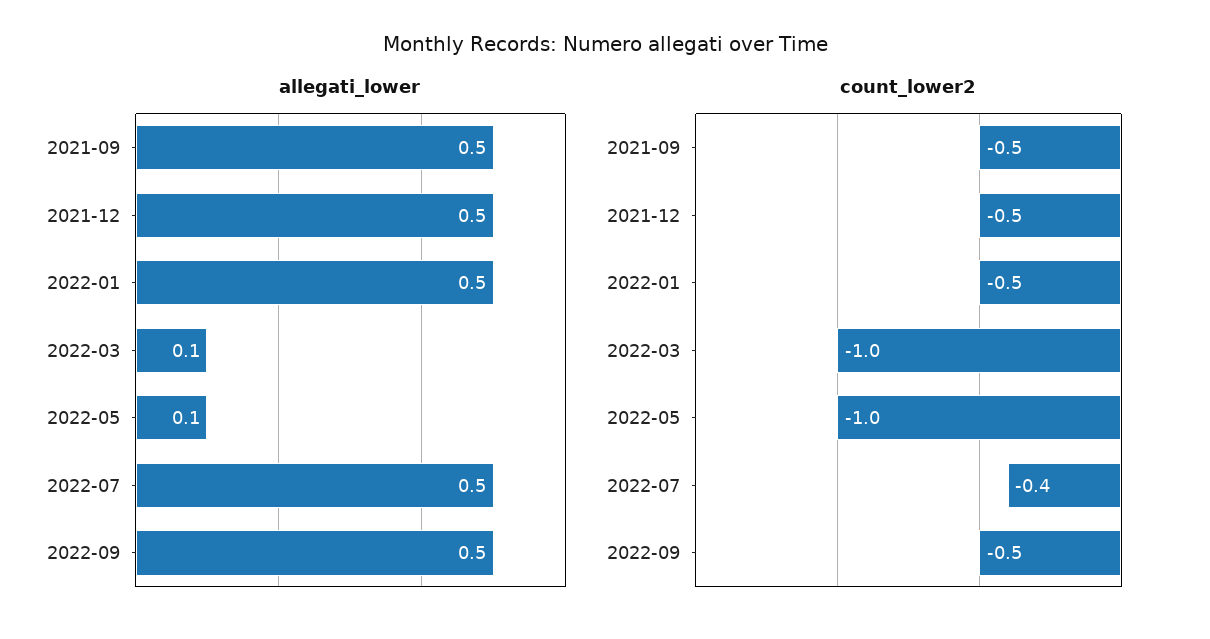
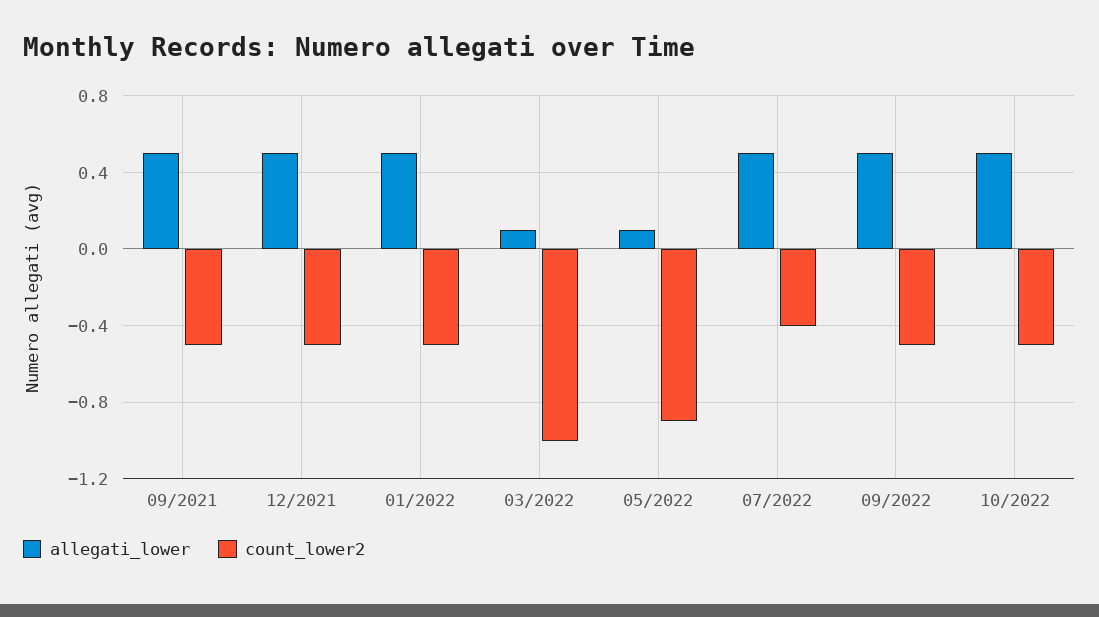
count_lower2, 2022-05: -1 -> -0.9
allegati_lower, 10/2022: none -> 0.5
count_lower2, 10/2022: none -> -0.5

